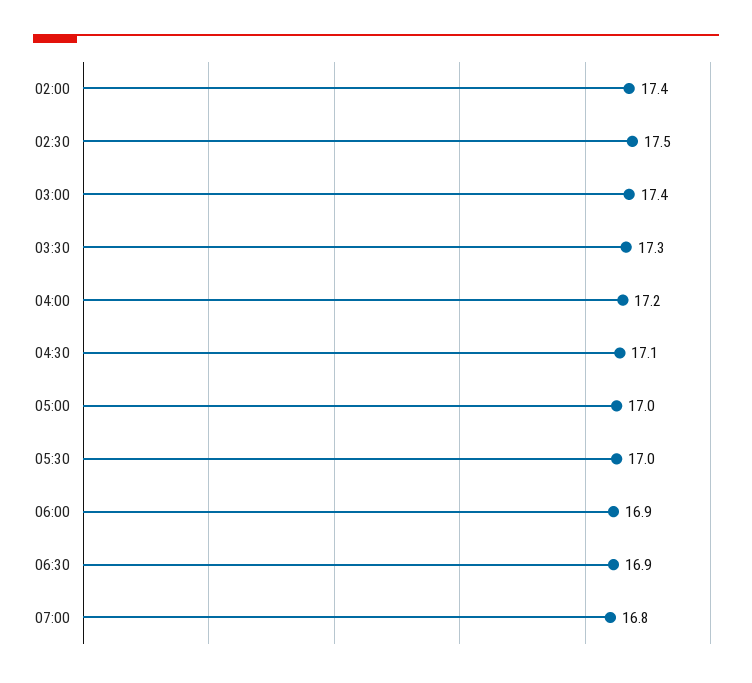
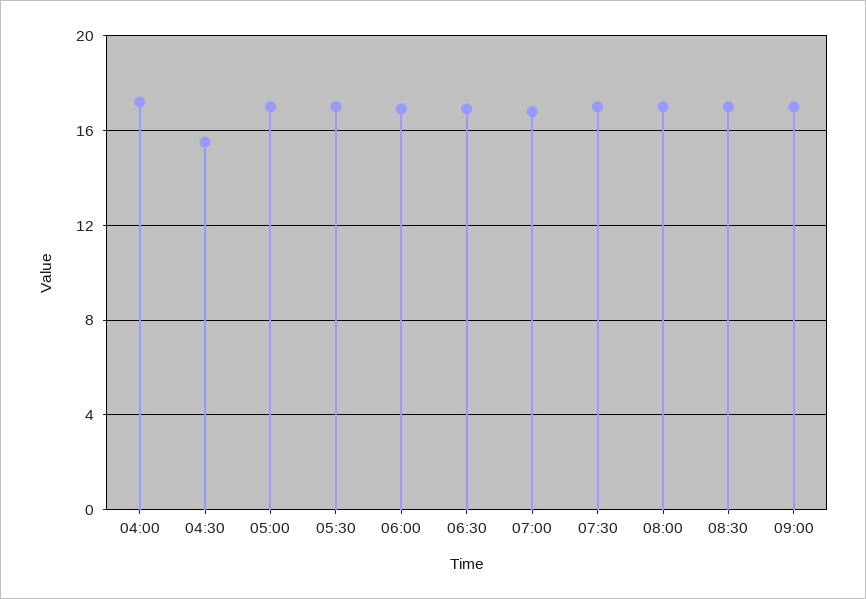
02:00: 17.4 -> none
02:30: 17.5 -> none
03:00: 17.4 -> none
03:30: 17.3 -> none
04:30: 17.1 -> 15.5
07:30: none -> 17
08:00: none -> 17
08:30: none -> 17
09:00: none -> 17

